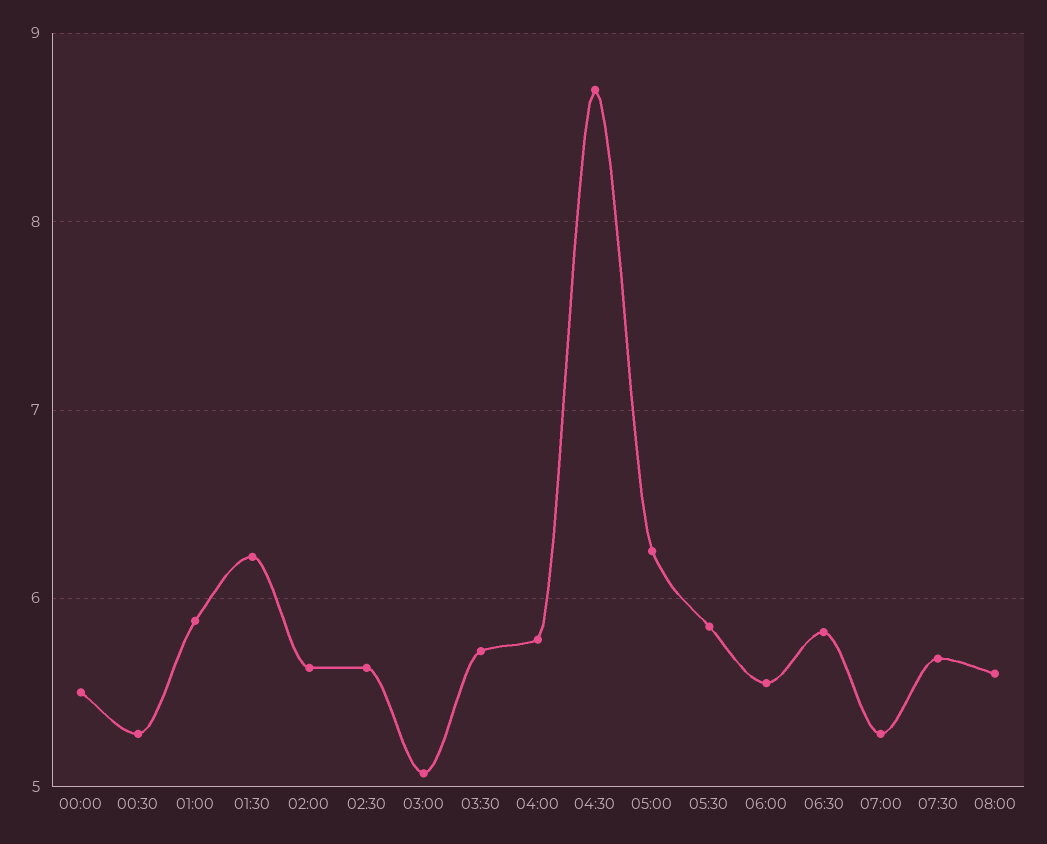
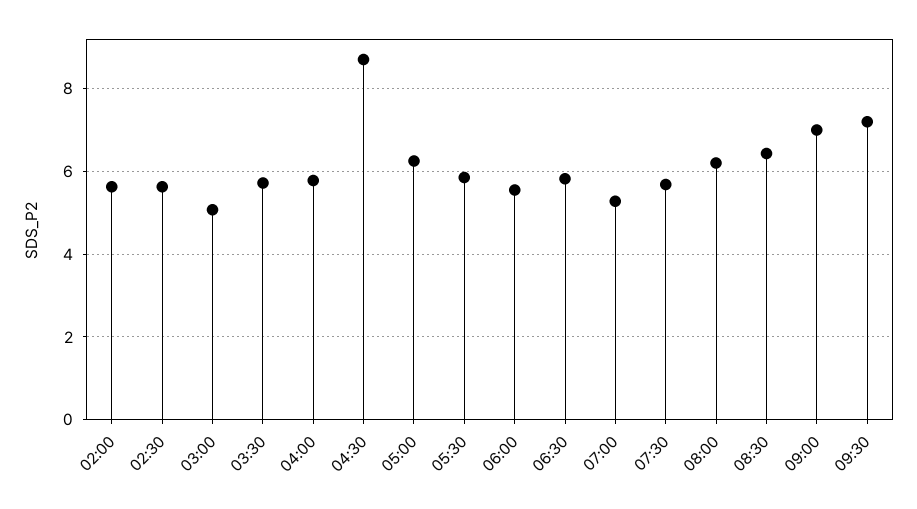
00:00: 5.5 -> none
00:30: 5.3 -> none
01:00: 5.9 -> none
01:30: 6.2 -> none
08:00: 5.6 -> 6.2
08:30: none -> 6.4
09:00: none -> 7
09:30: none -> 7.2

